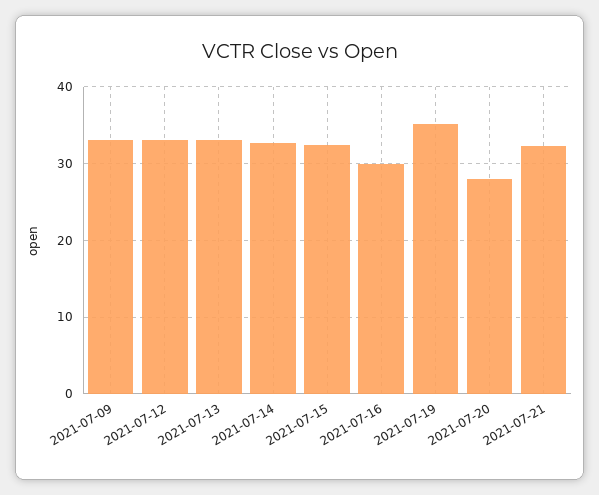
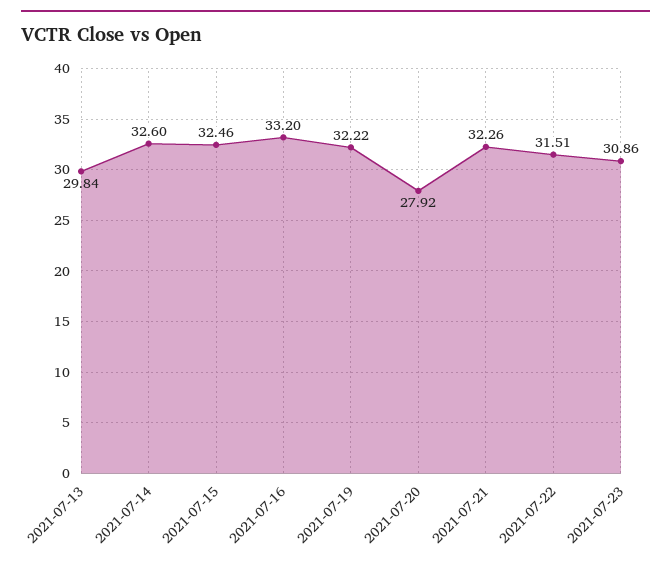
2021-07-09: 33 -> none
2021-07-12: 33 -> none
2021-07-13: 33 -> 29.84
2021-07-16: 30 -> 33.2
2021-07-19: 35 -> 32.22
2021-07-22: none -> 31.51
2021-07-23: none -> 30.86

